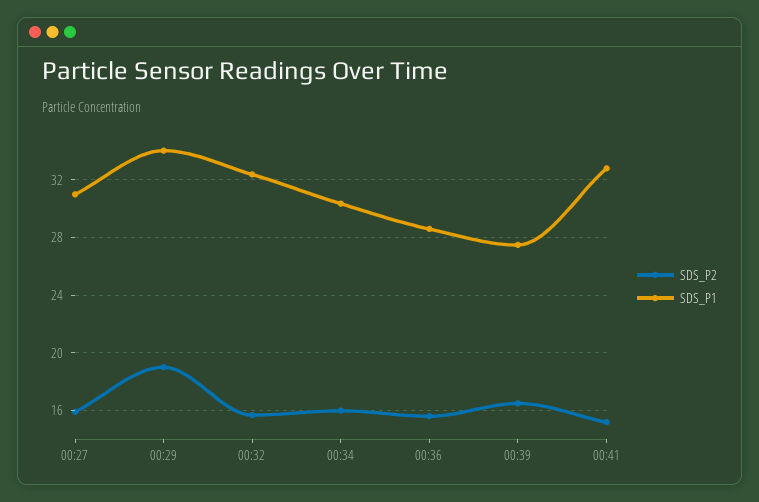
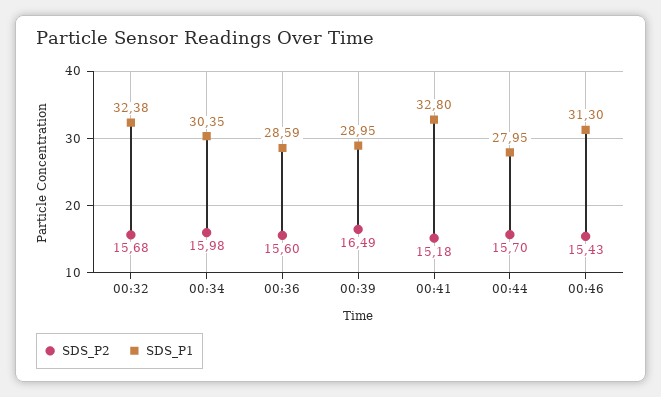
SDS_P2, 00:27: 16 -> none
SDS_P1, 00:27: 31 -> none
SDS_P2, 00:29: 19 -> none
SDS_P1, 00:29: 34 -> none
SDS_P1, 00:39: 27.5 -> 28.95
SDS_P2, 00:44: none -> 15.7
SDS_P1, 00:44: none -> 27.95
SDS_P2, 00:46: none -> 15.43
SDS_P1, 00:46: none -> 31.3

